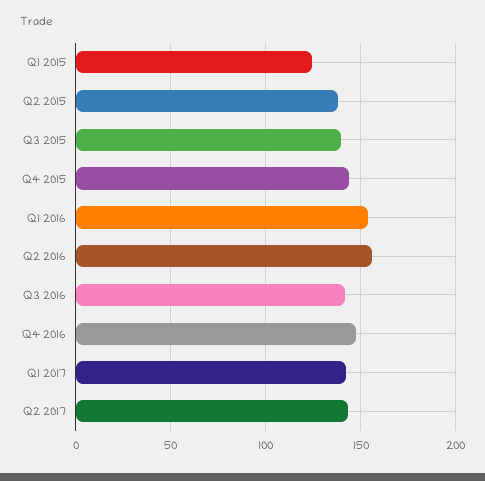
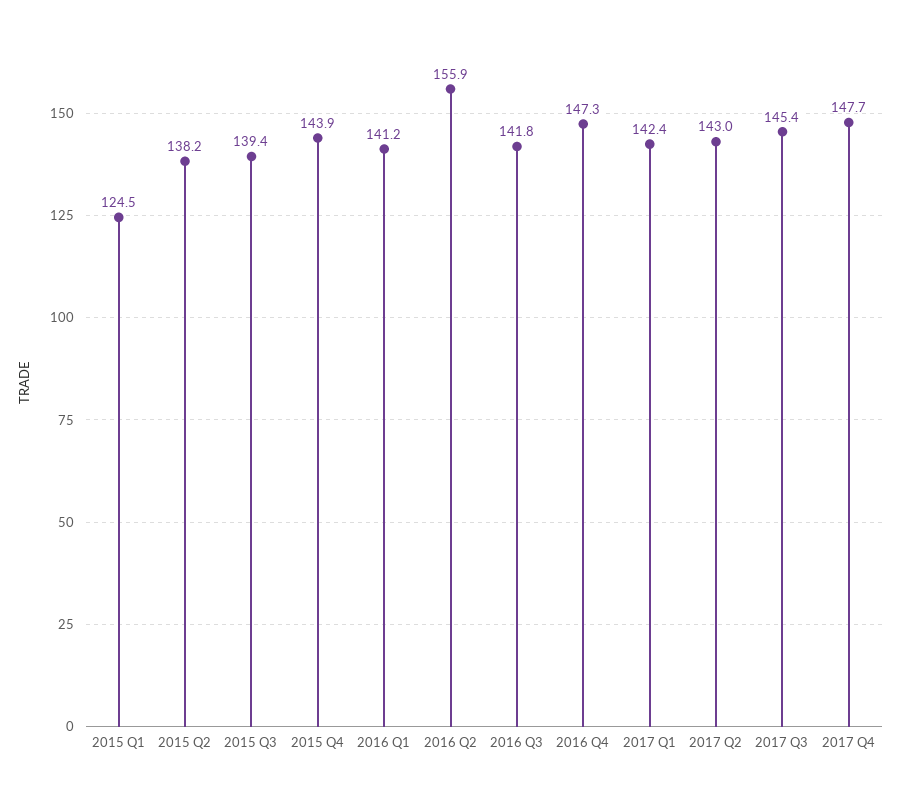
Q1 2016: 155 -> 141.2
2017 Q3: none -> 145.4
2017 Q4: none -> 147.7

